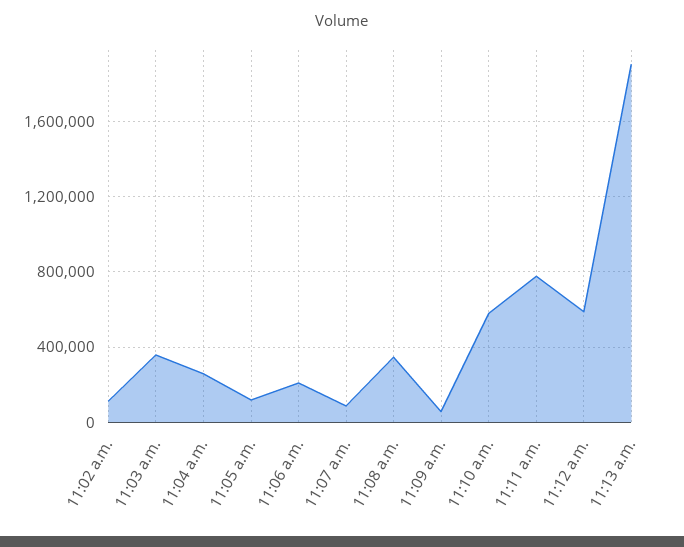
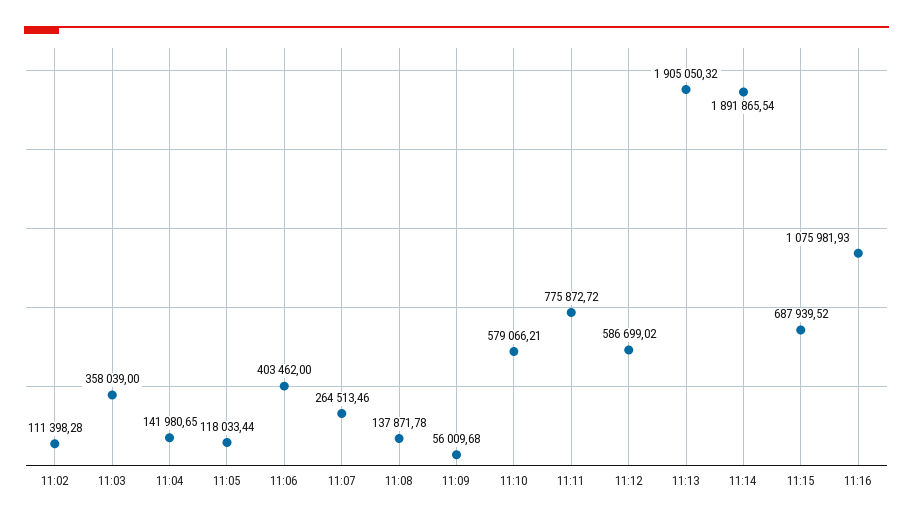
11:04 a.m.: 250000 -> 141980.65
11:06 a.m.: 200000 -> 403462
11:07 a.m.: 100000 -> 264513.46
11:08 a.m.: 350000 -> 137871.78
11:14: none -> 1891865.54
11:15: none -> 687939.52
11:16: none -> 1075981.93

